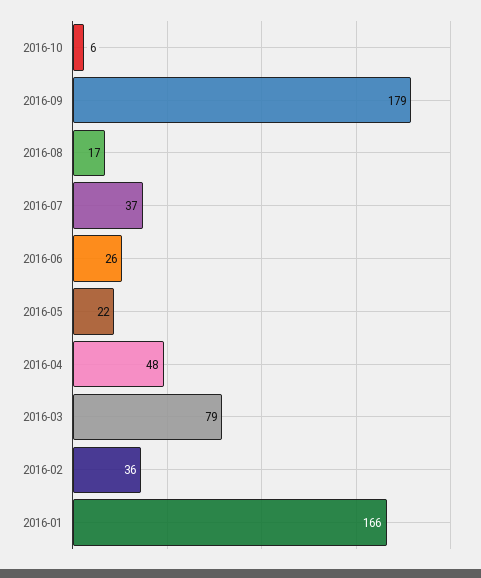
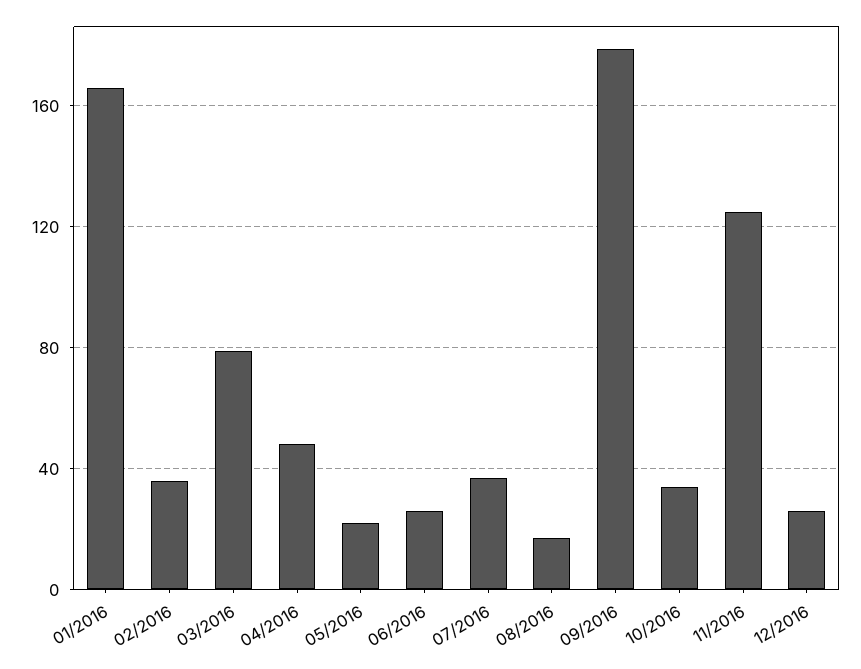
2016-10: 6 -> 35
11/2016: none -> 125
12/2016: none -> 25

